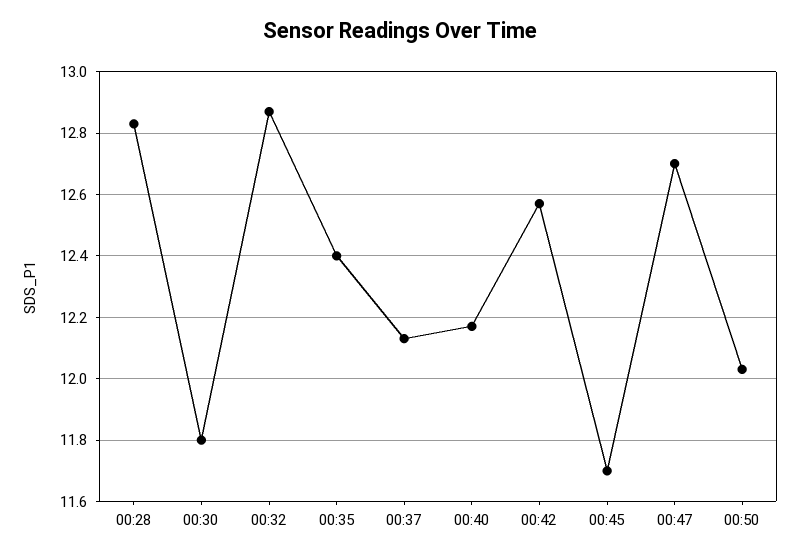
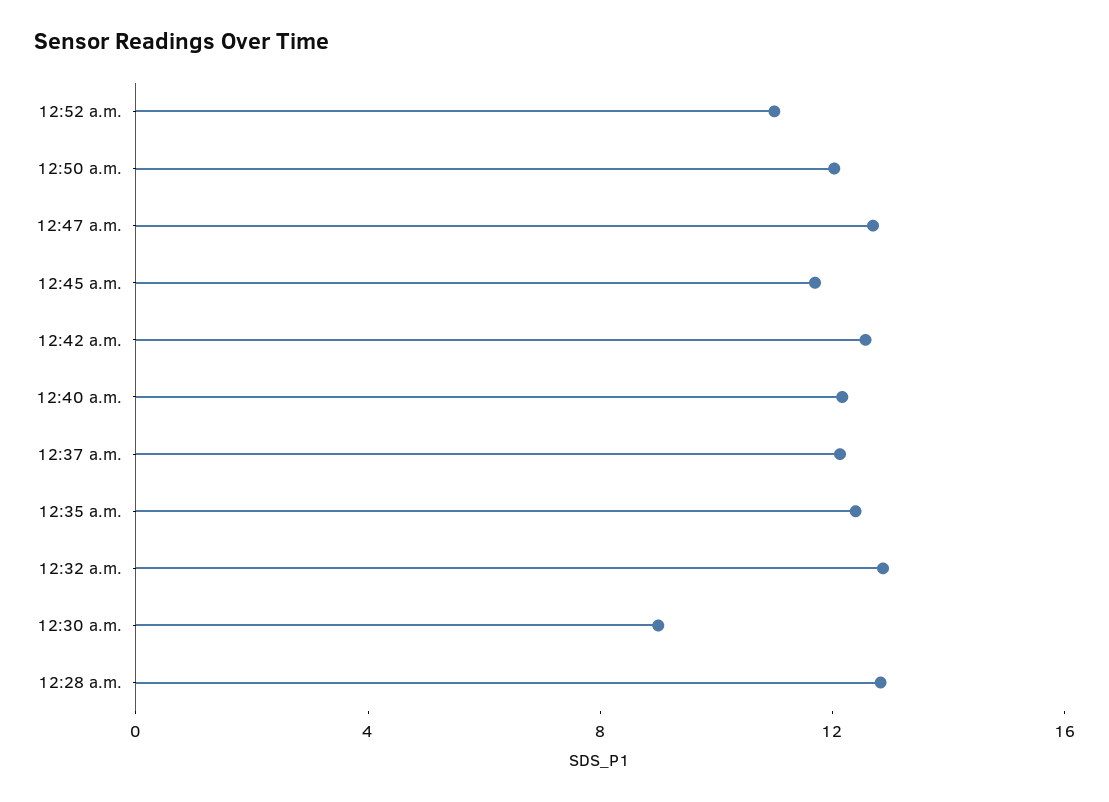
00:30: 11.8 -> 9
12:52 a.m.: none -> 11

